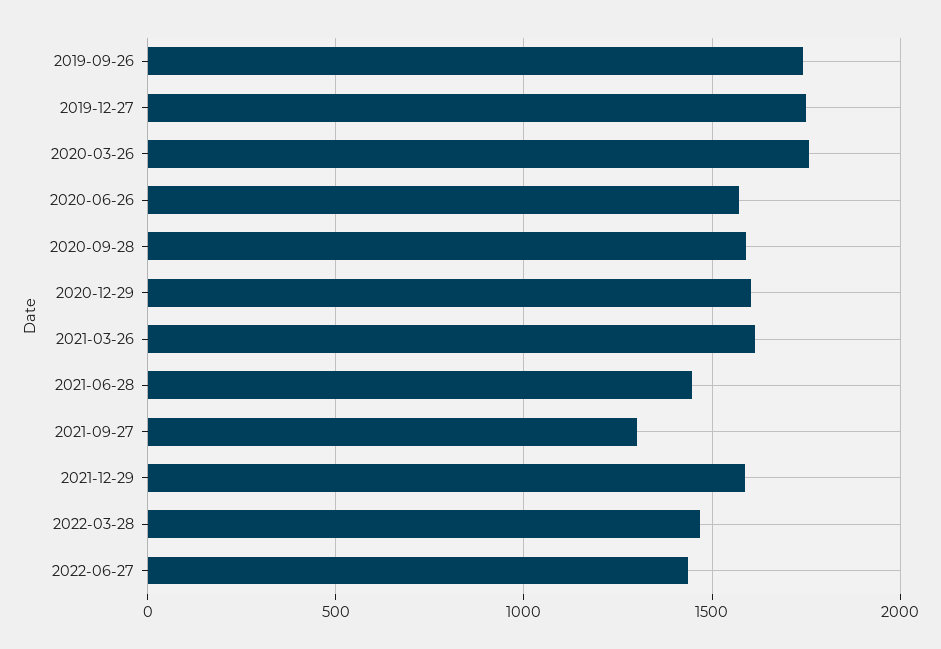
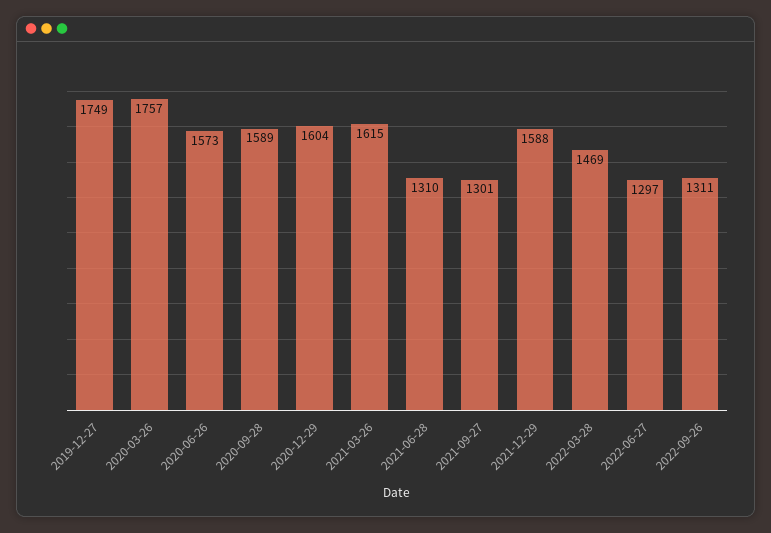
2019-09-26: 1750 -> none
2021-06-28: 1450 -> 1310
2022-06-27: 1450 -> 1297
2022-09-26: none -> 1311

